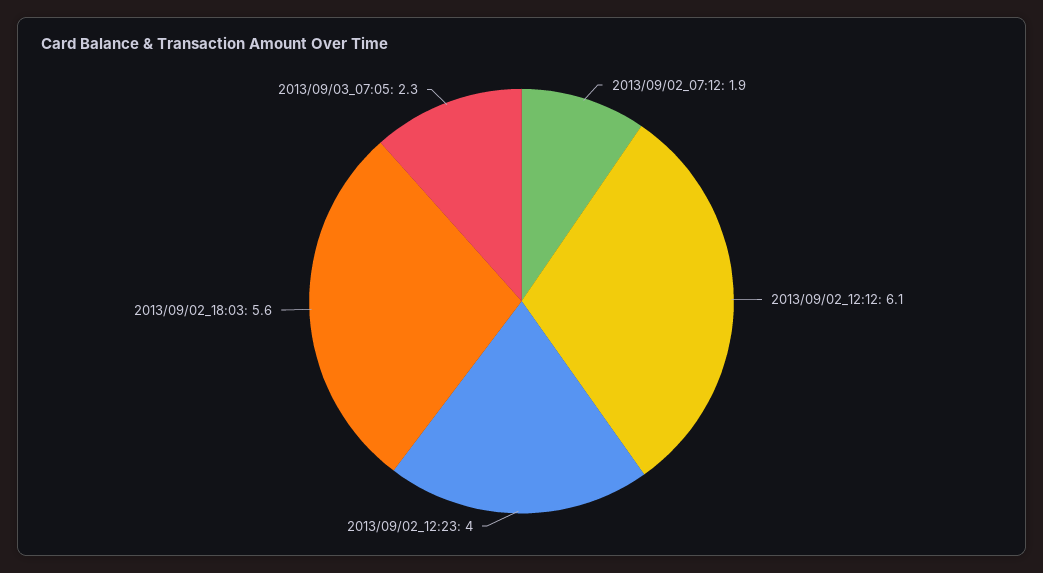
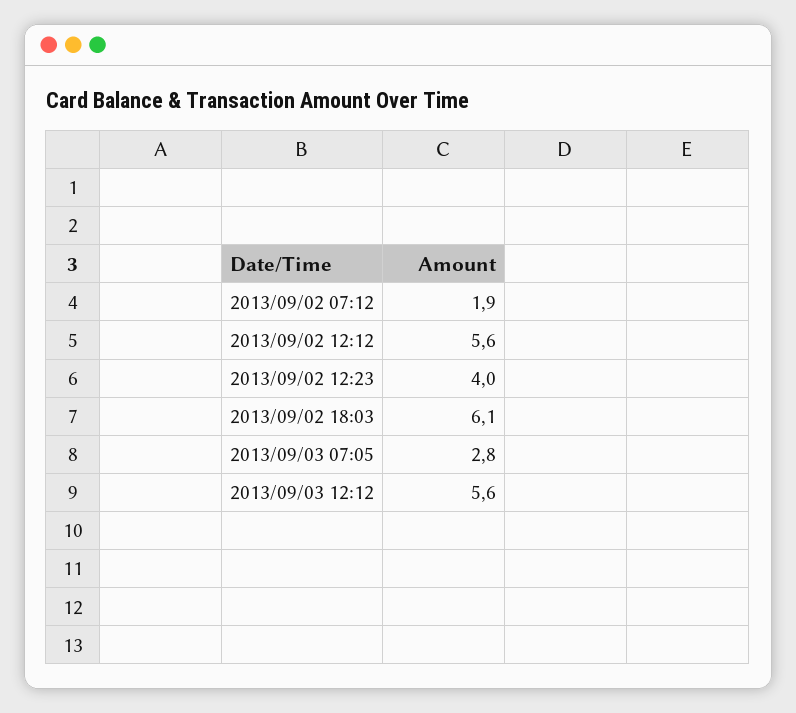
2013/09/02_12:12: 6.1 -> 5.6
2013/09/02_18:03: 5.6 -> 6.1
2013/09/03_07:05: 2.3 -> 2.8
2013/09/03 12:12: none -> 5.6

